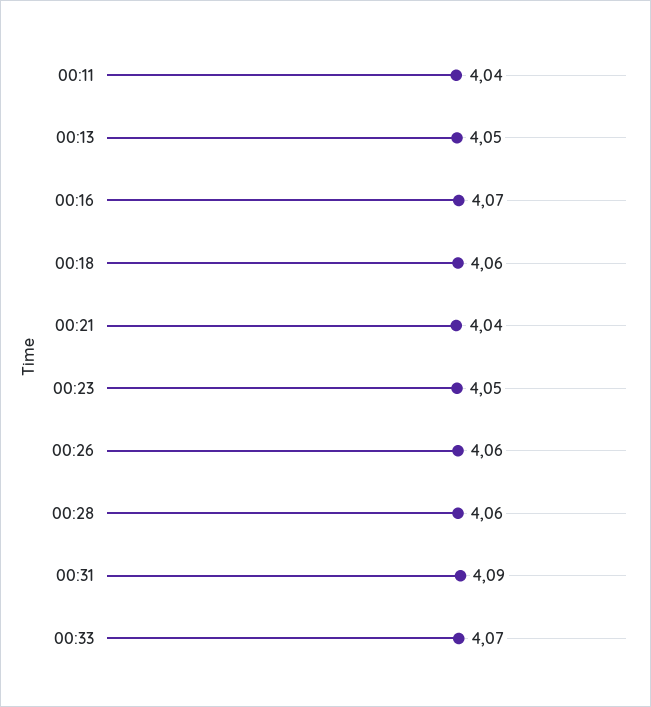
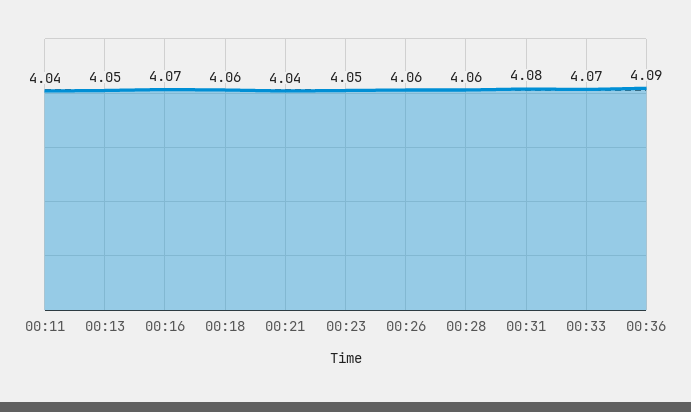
00:31: 4.09 -> 4.08
00:36: none -> 4.09

